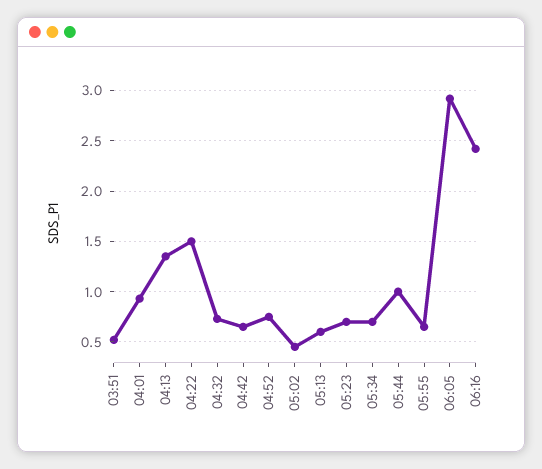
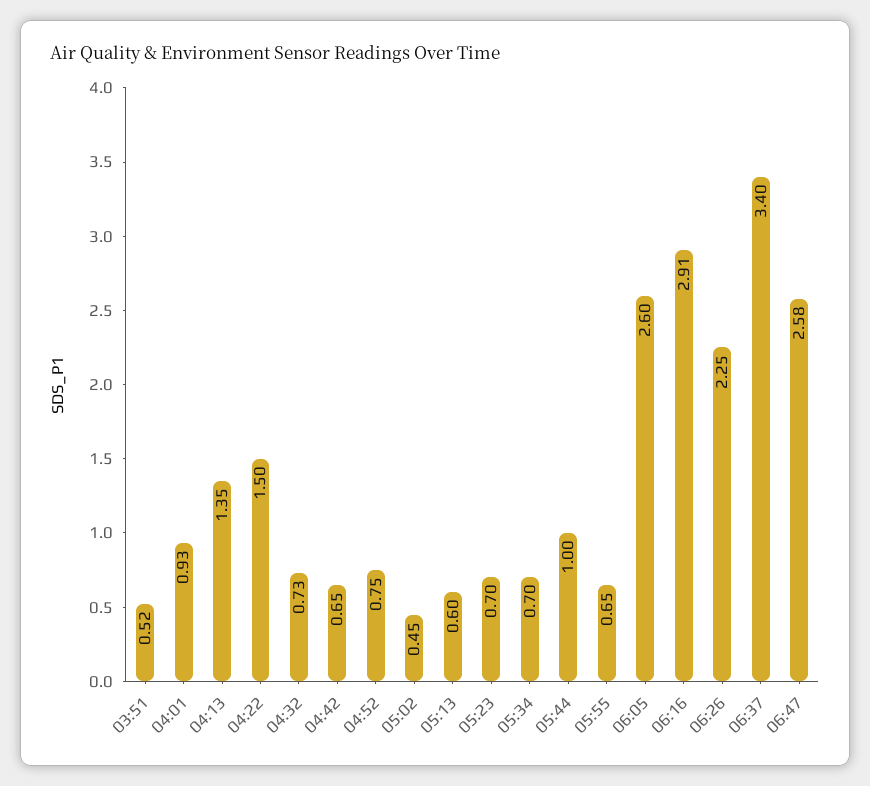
06:05: 2.9 -> 2.6
06:16: 2.4 -> 2.91
06:26: none -> 2.25
06:37: none -> 3.4
06:47: none -> 2.58

